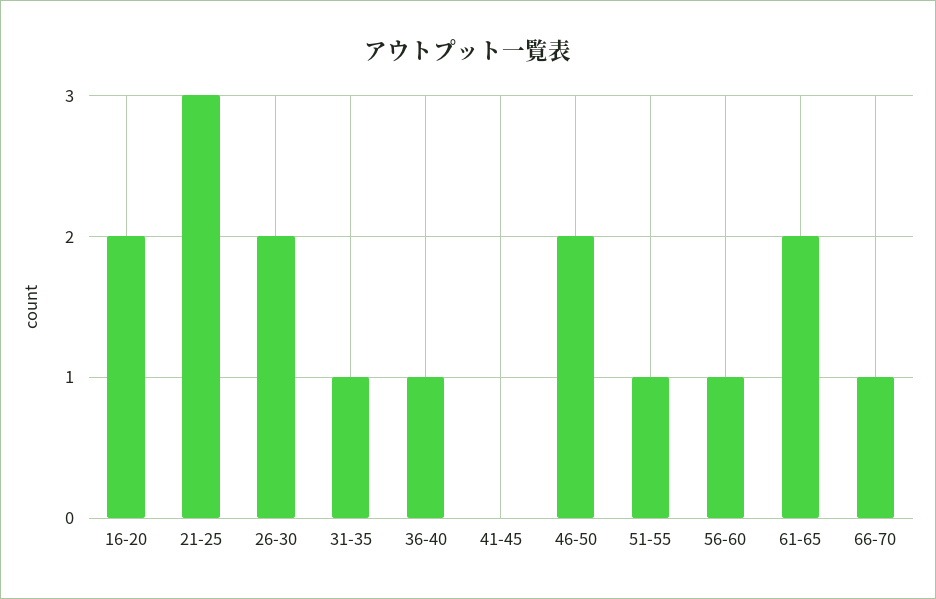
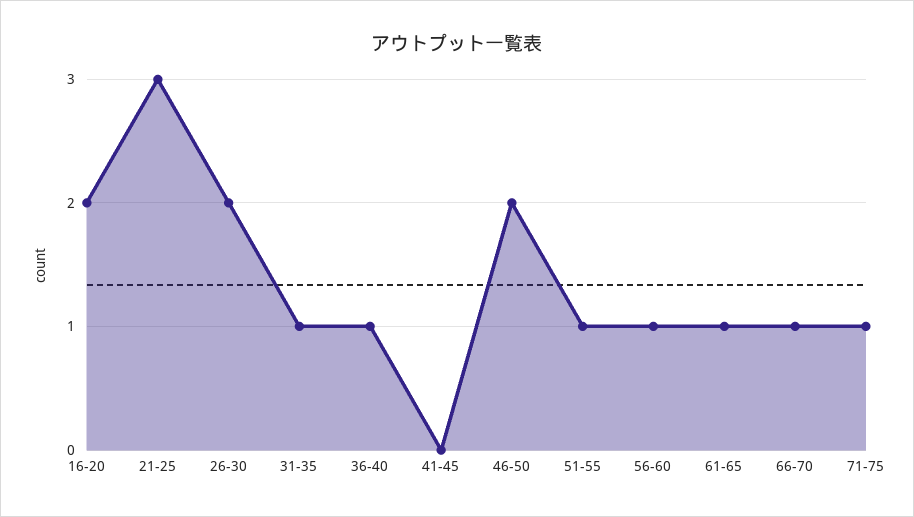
61-65: 2 -> 1
71-75: none -> 1

